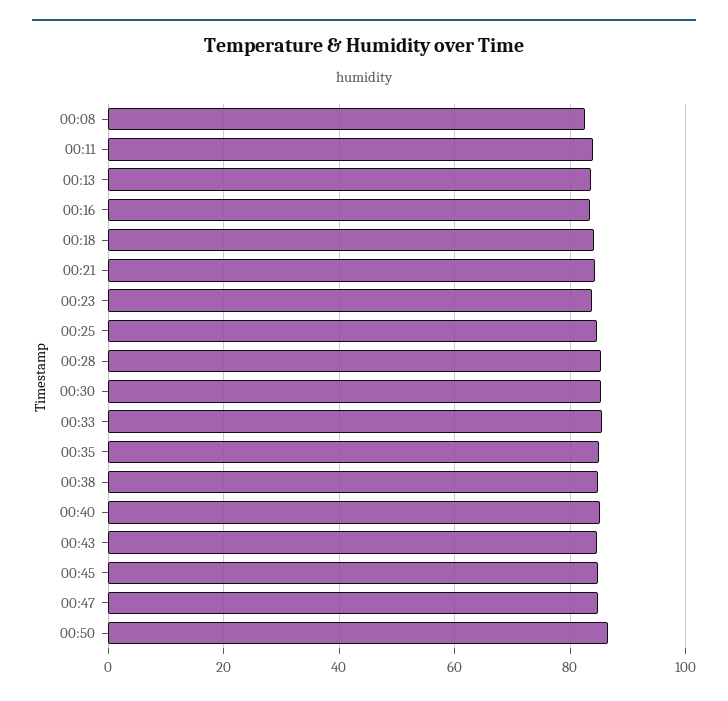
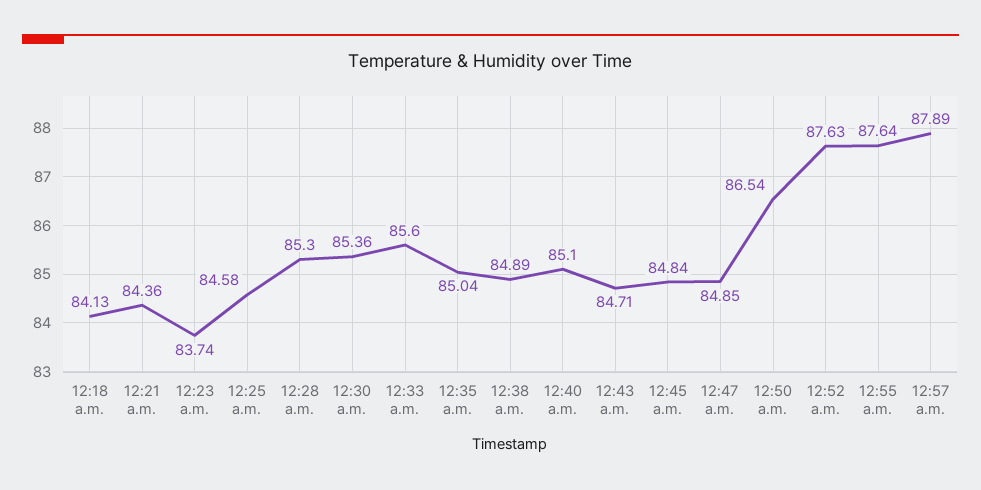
00:08: 82 -> none
00:11: 84 -> none
00:13: 84 -> none
00:16: 84 -> none
12:52 a.m.: none -> 87.63
12:55 a.m.: none -> 87.64
12:57 a.m.: none -> 87.89

